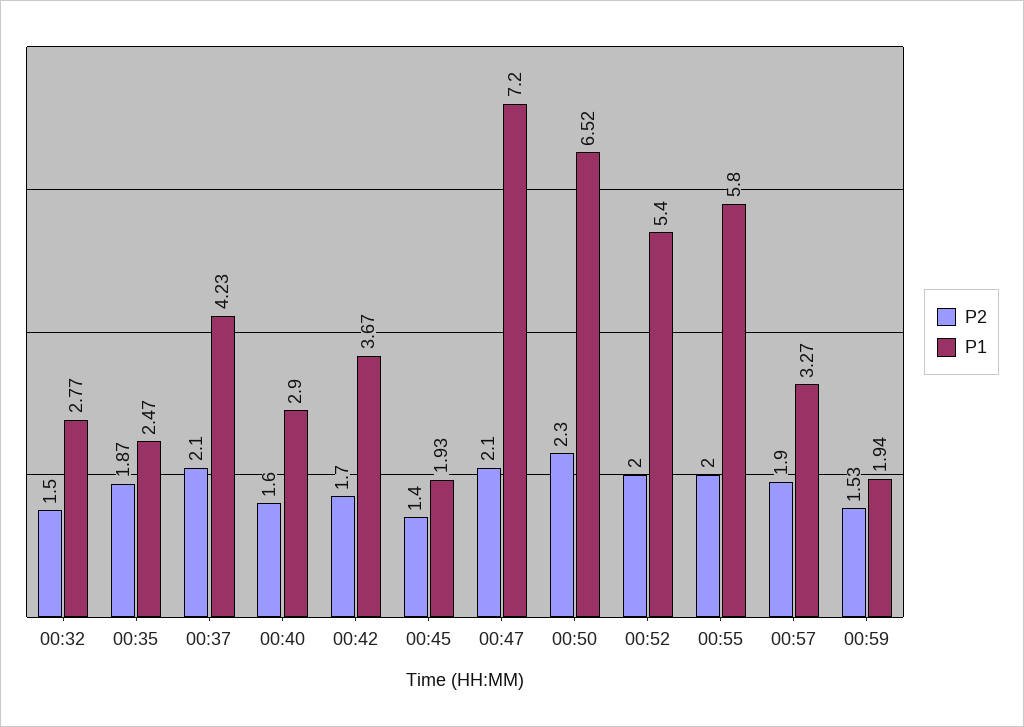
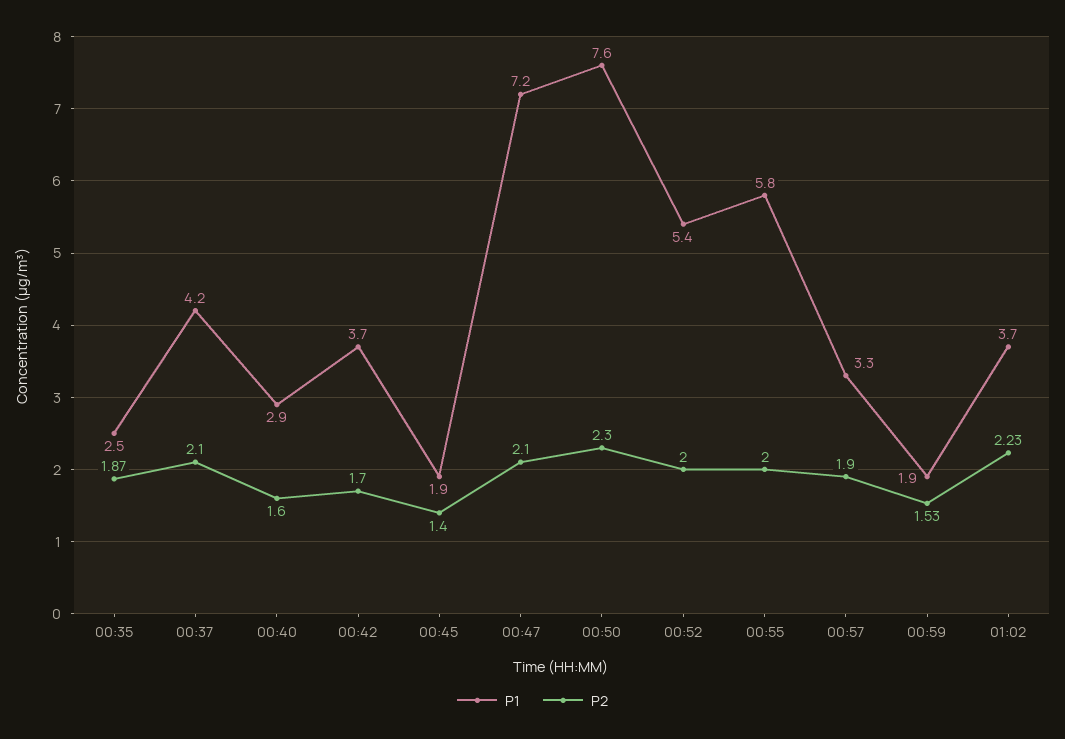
P2, 00:32: 1.5 -> none
P1, 00:32: 2.77 -> none
P1, 00:50: 6.52 -> 7.6
P1, 01:02: none -> 3.7
P2, 01:02: none -> 2.23

